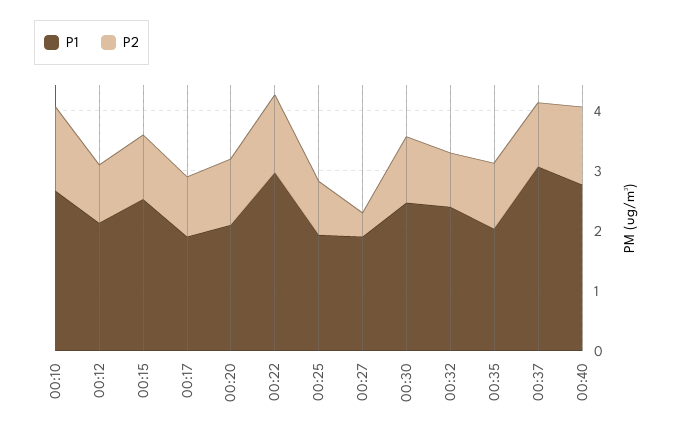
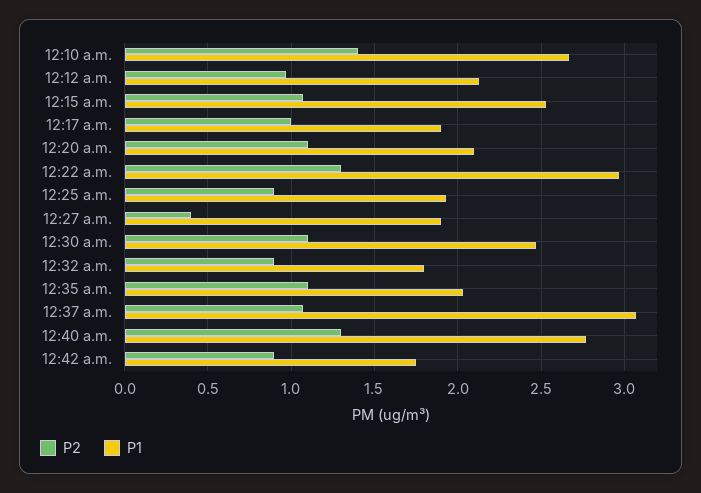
P1, 00:32: 2.4 -> 1.8
P2, 12:42 a.m.: none -> 0.9
P1, 12:42 a.m.: none -> 1.75

